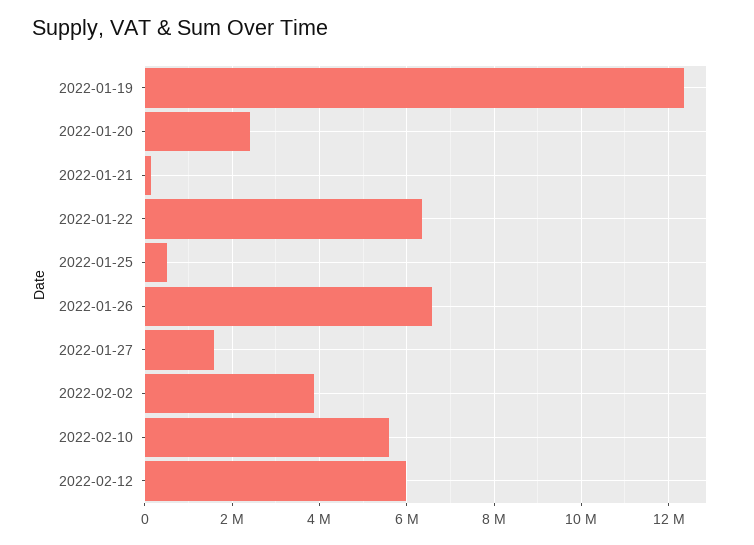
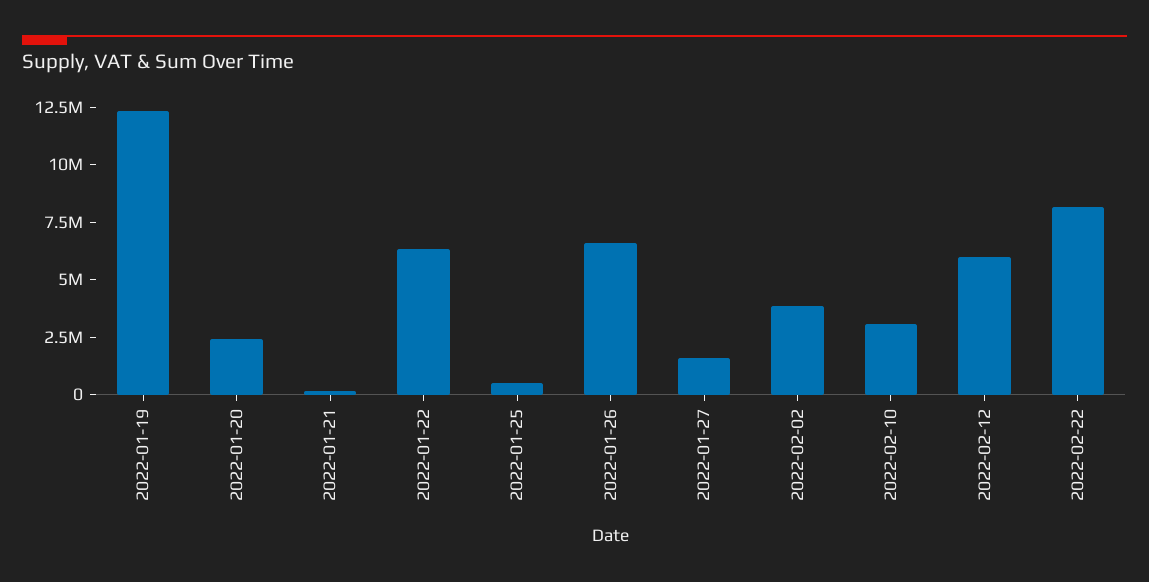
2022-02-10: 5600000 -> 3000000
2022-02-22: none -> 8000000

